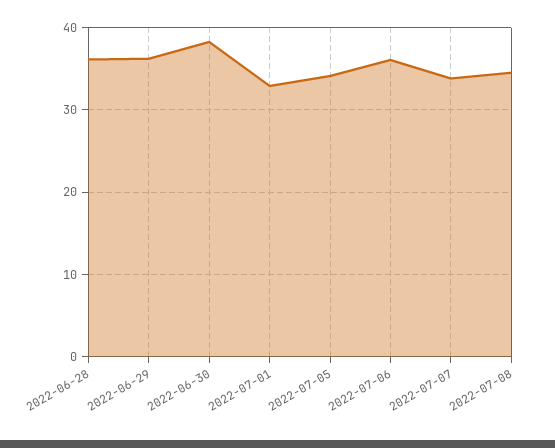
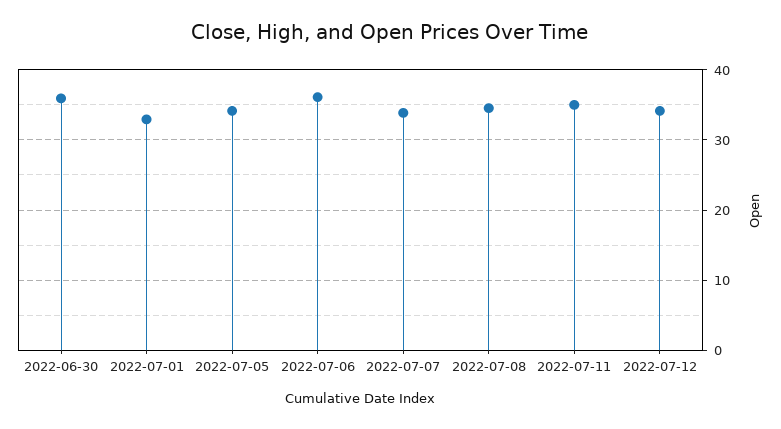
2022-06-28: 36 -> none
2022-06-29: 36 -> none
2022-06-30: 38 -> 36
2022-07-11: none -> 35
2022-07-12: none -> 34

